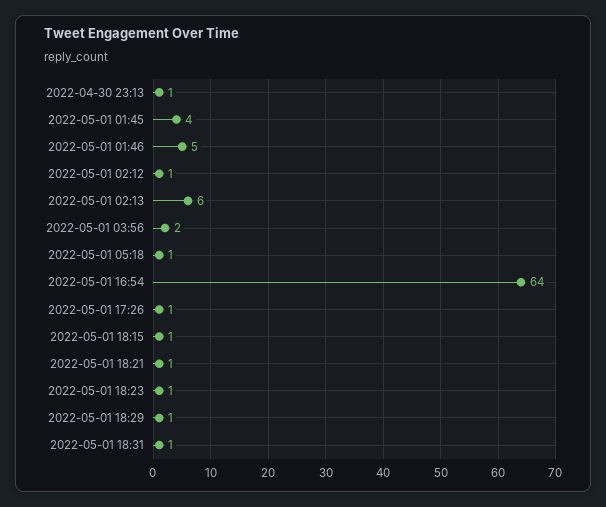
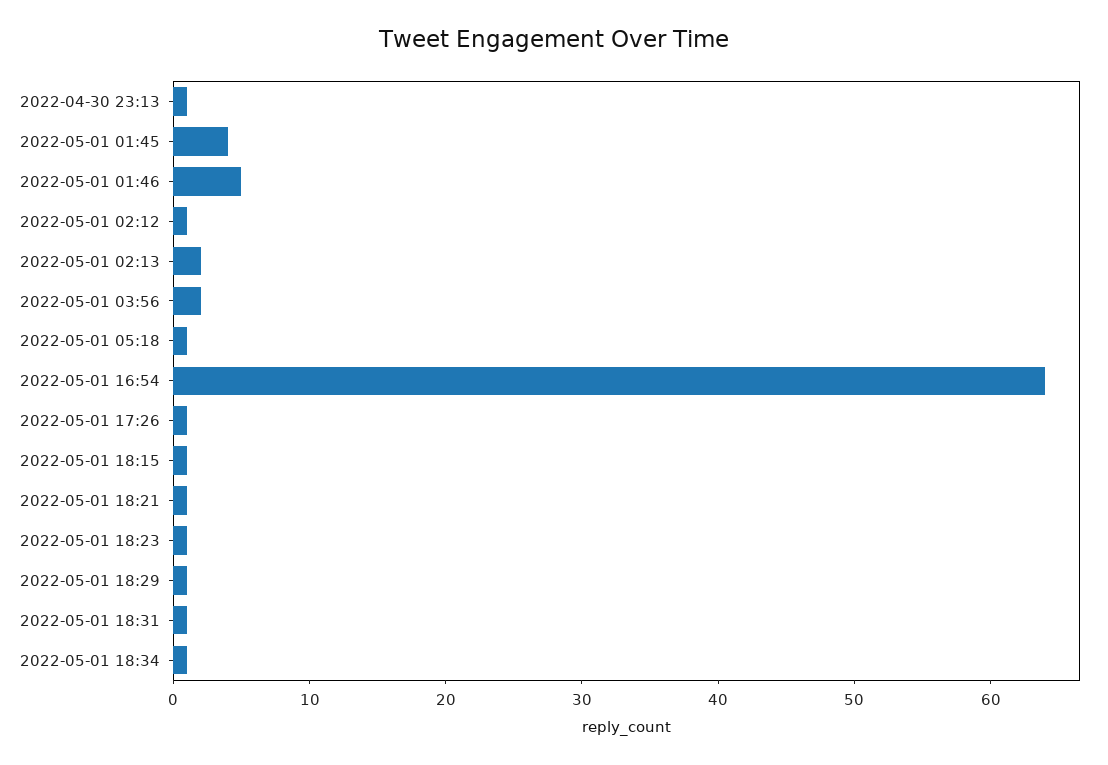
2022-05-01 02:13: 6 -> 2
2022-05-01 18:34: none -> 1

